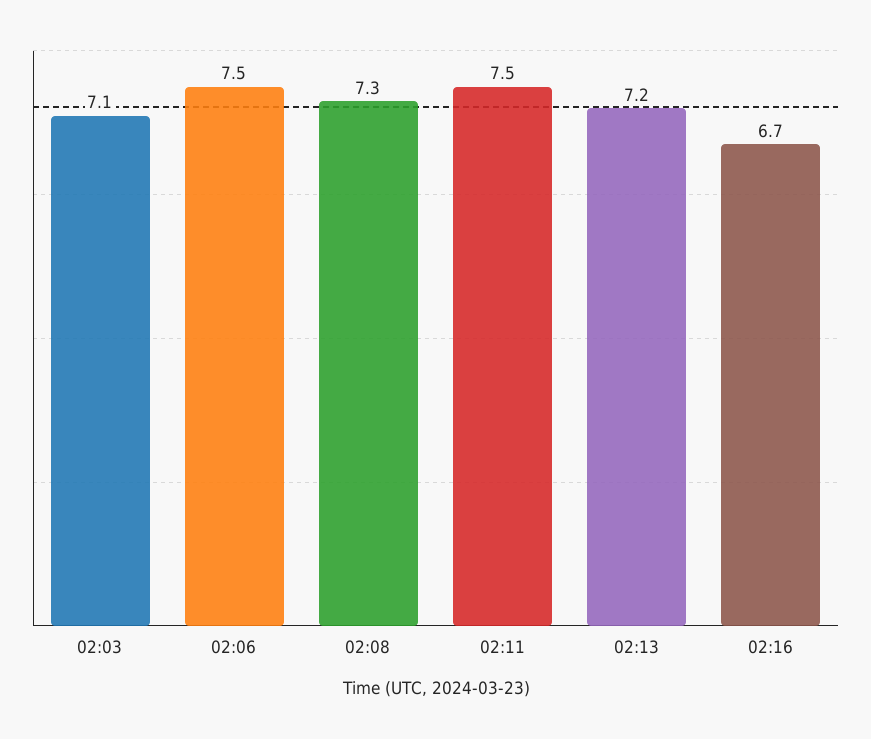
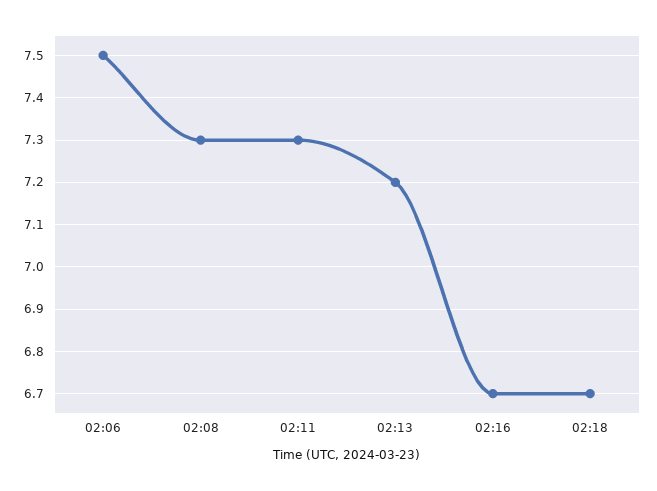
02:03: 7.1 -> none
02:11: 7.5 -> 7.3
02:18: none -> 6.7

